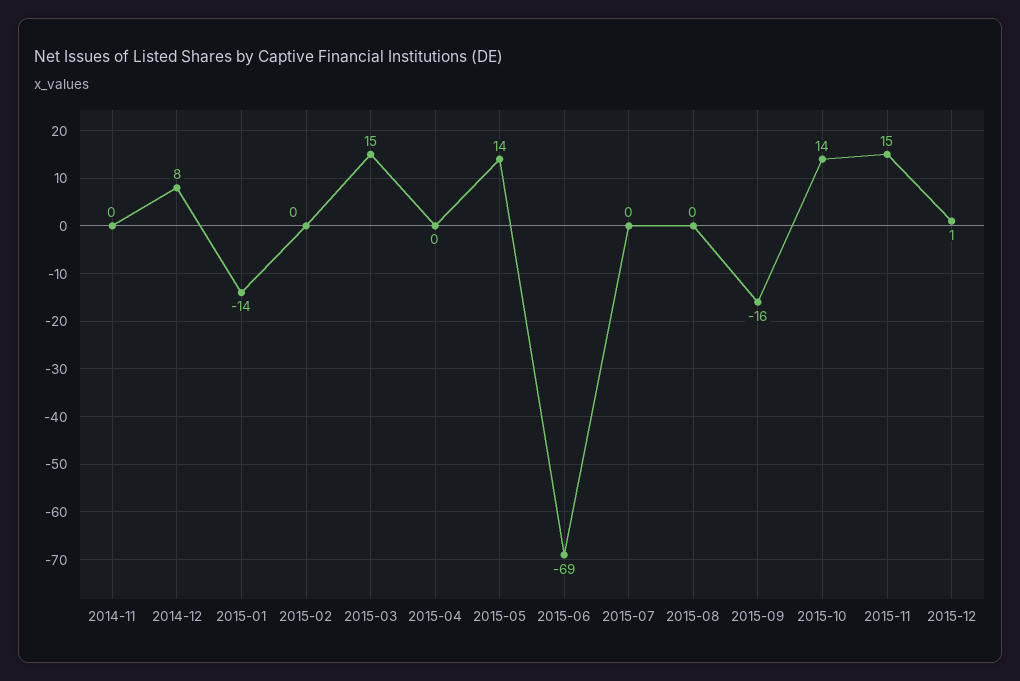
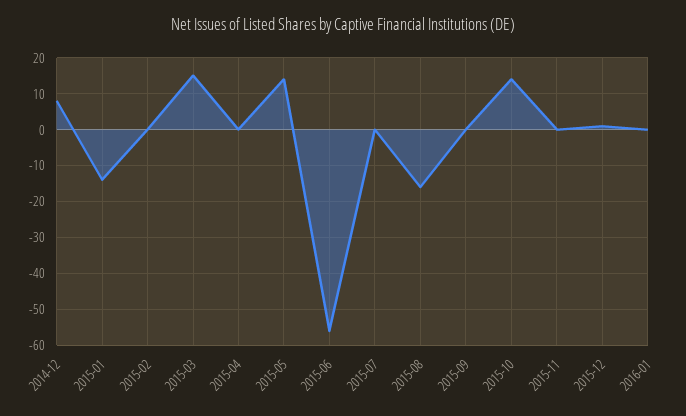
2014-11: 0 -> none
2015-06: -69 -> -55
2015-08: 0 -> -15
2015-09: -16 -> 0
2015-11: 15 -> 0
2016-01: none -> 0

